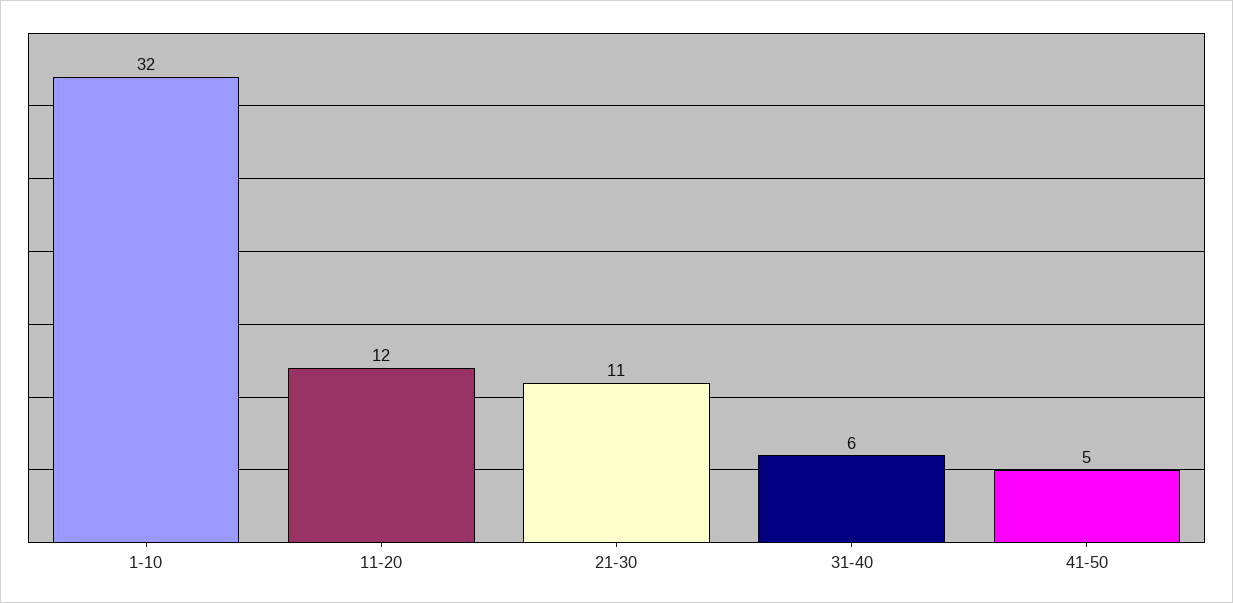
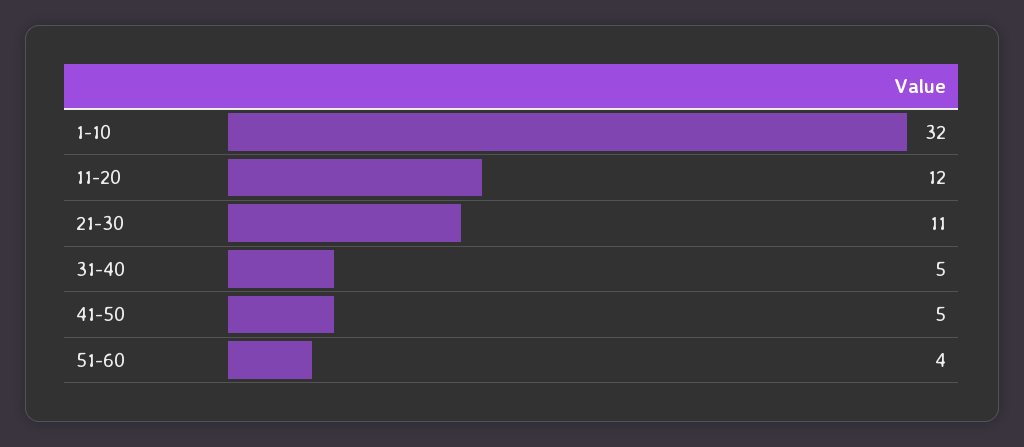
31-40: 6 -> 5
51-60: none -> 4

